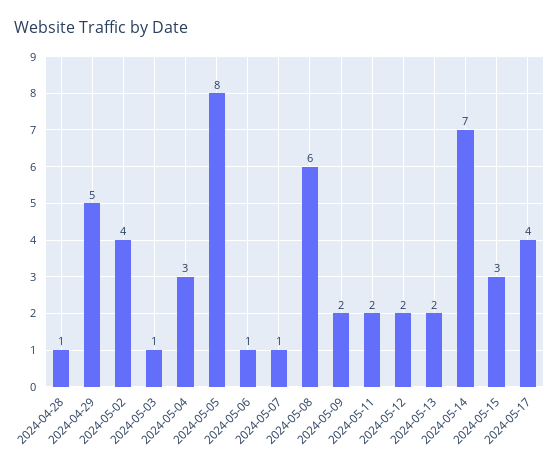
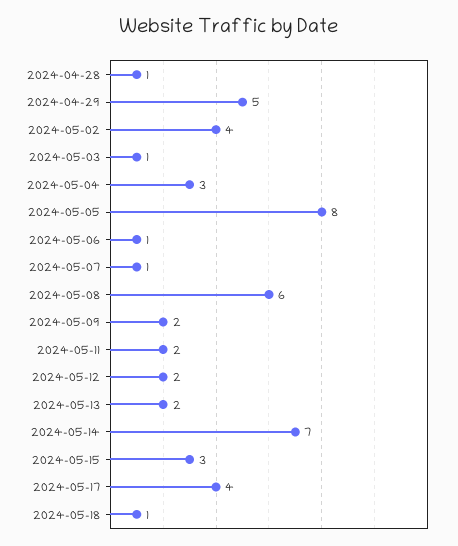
2024-05-18: none -> 1

